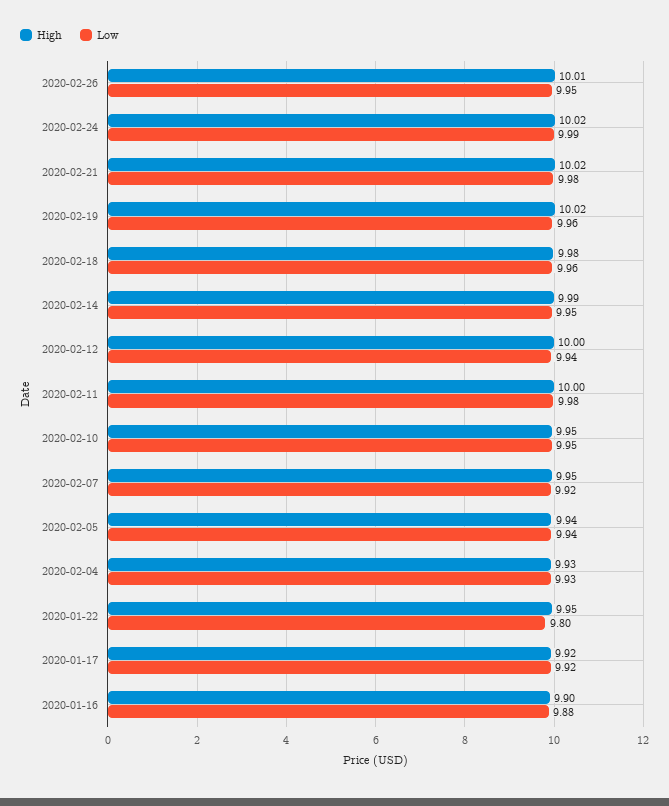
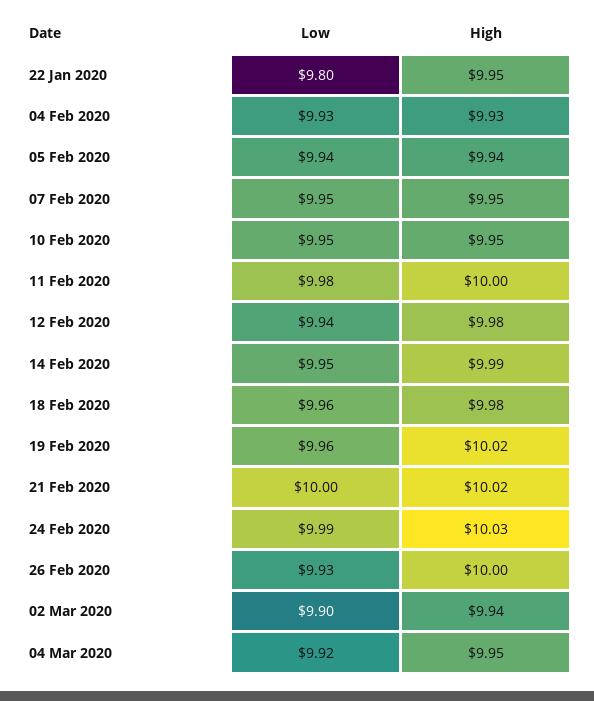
High, 2020-02-26: 10.01 -> 10
Low, 2020-02-26: 9.95 -> 9.93
High, 2020-02-24: 10.02 -> 10.03
Low, 2020-02-21: 9.98 -> 10
High, 2020-02-12: 10 -> 9.98
Low, 2020-02-07: 9.92 -> 9.95
High, 2020-01-17: 9.92 -> none
Low, 2020-01-17: 9.92 -> none
High, 2020-01-16: 9.9 -> none
Low, 2020-01-16: 9.88 -> none
Low, 02 Mar 2020: none -> 9.9
High, 02 Mar 2020: none -> 9.94
Low, 04 Mar 2020: none -> 9.92
High, 04 Mar 2020: none -> 9.95

